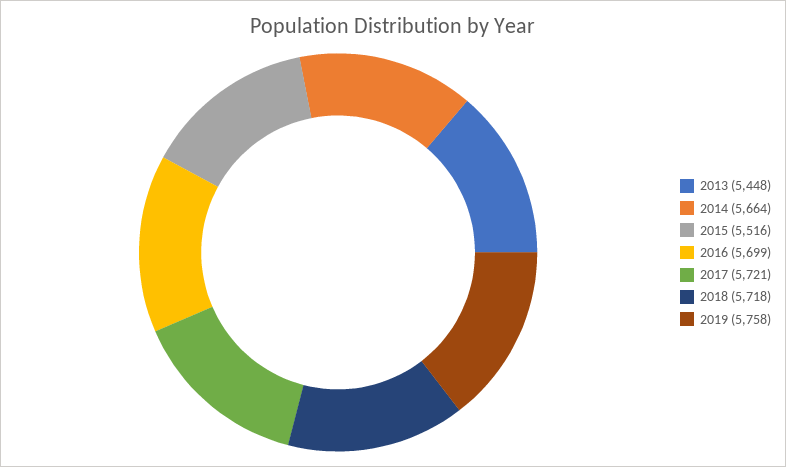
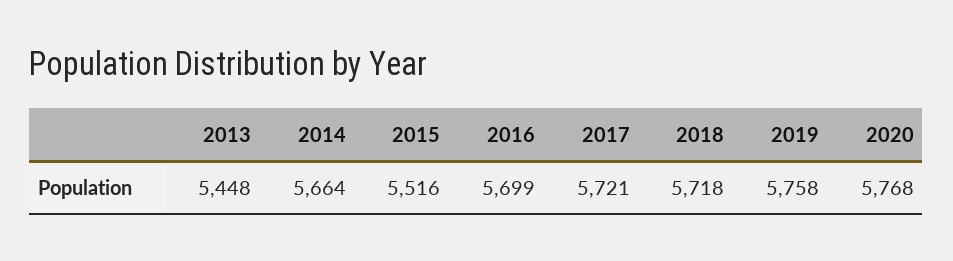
2020: none -> 5768

